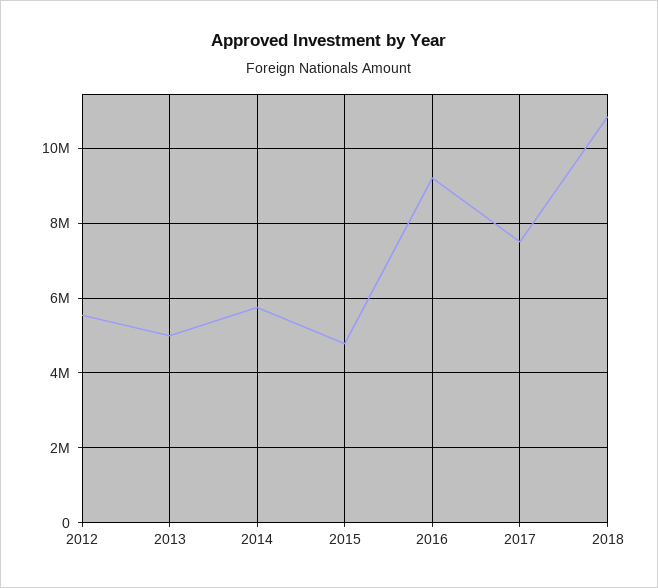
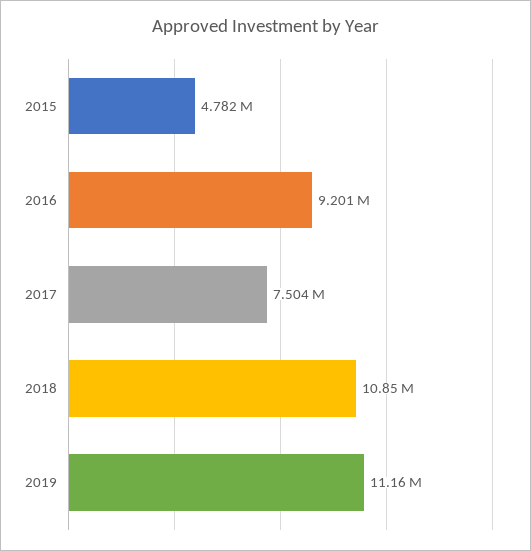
2012: 5600000 -> none
2013: 5000000 -> none
2014: 5800000 -> none
2019: none -> 11160000

